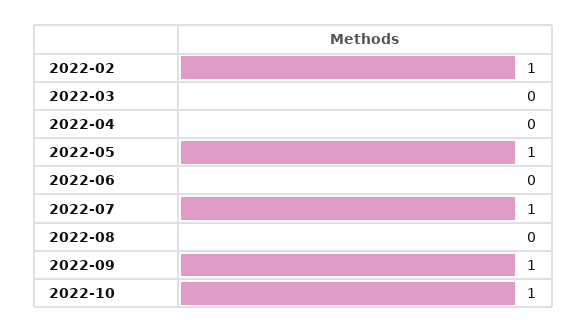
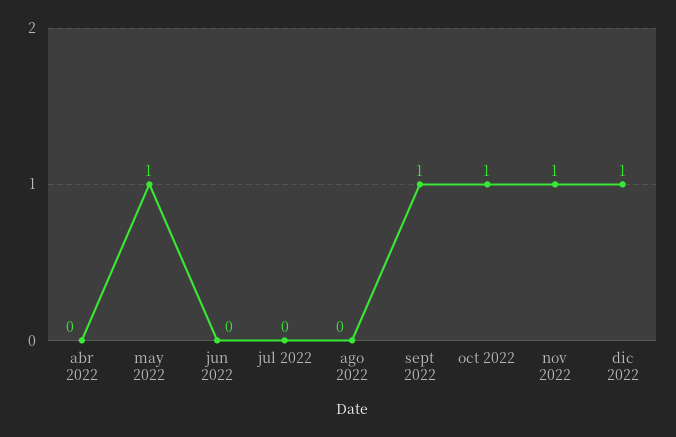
2022-02: 1 -> none
2022-03: 0 -> none
2022-07: 1 -> 0
nov 2022: none -> 1
dic 2022: none -> 1

